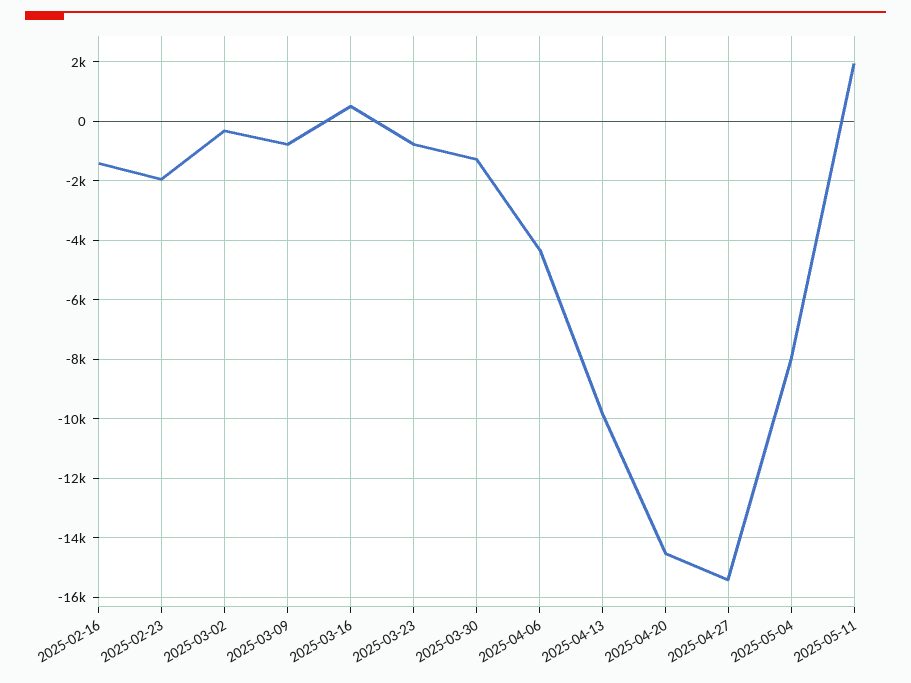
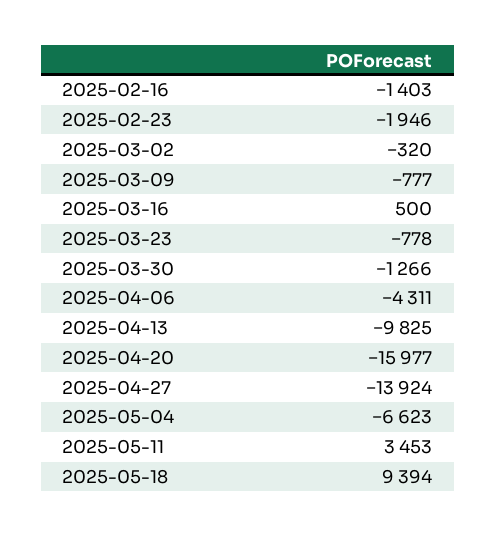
2025-04-20: -14500 -> -15977
2025-04-27: -15500 -> -13924
2025-05-04: -8000 -> -6623
2025-05-11: 2000 -> 3453
2025-05-18: none -> 9394

